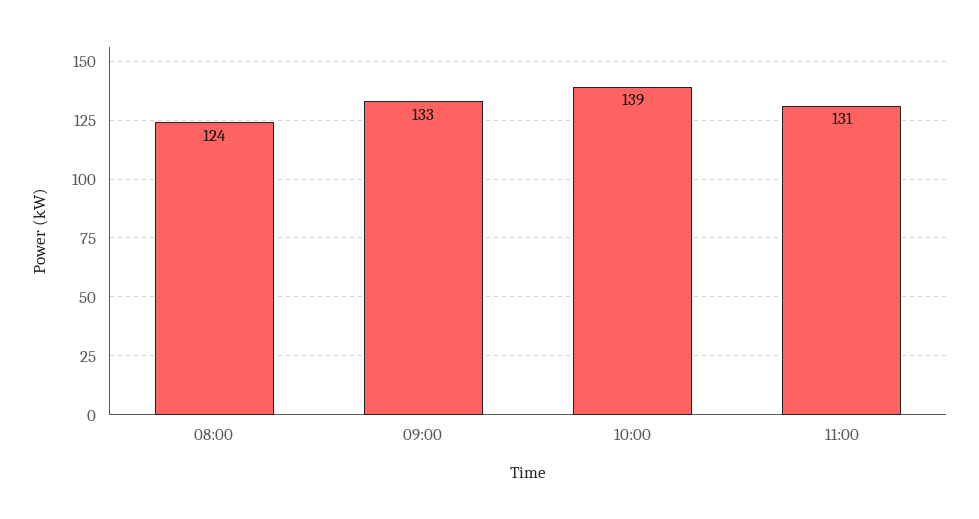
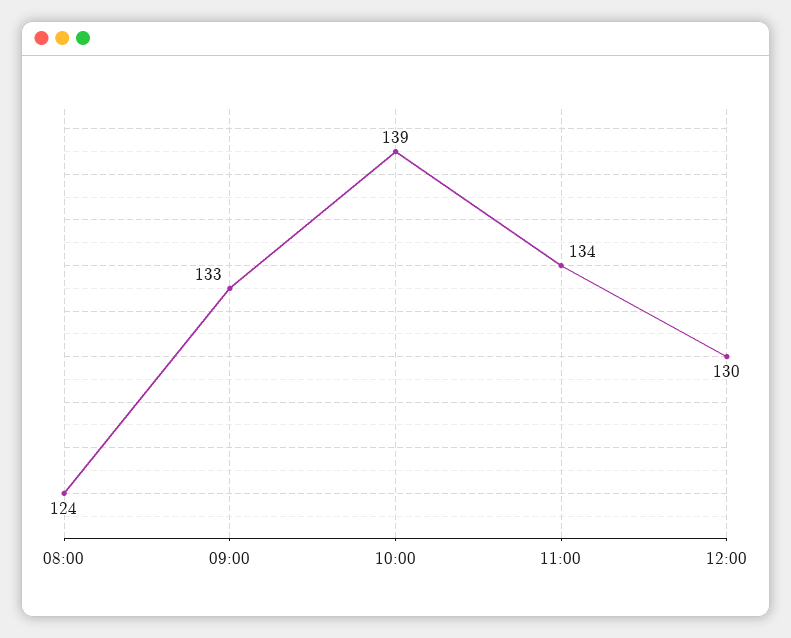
11:00: 131 -> 134
12:00: none -> 130

